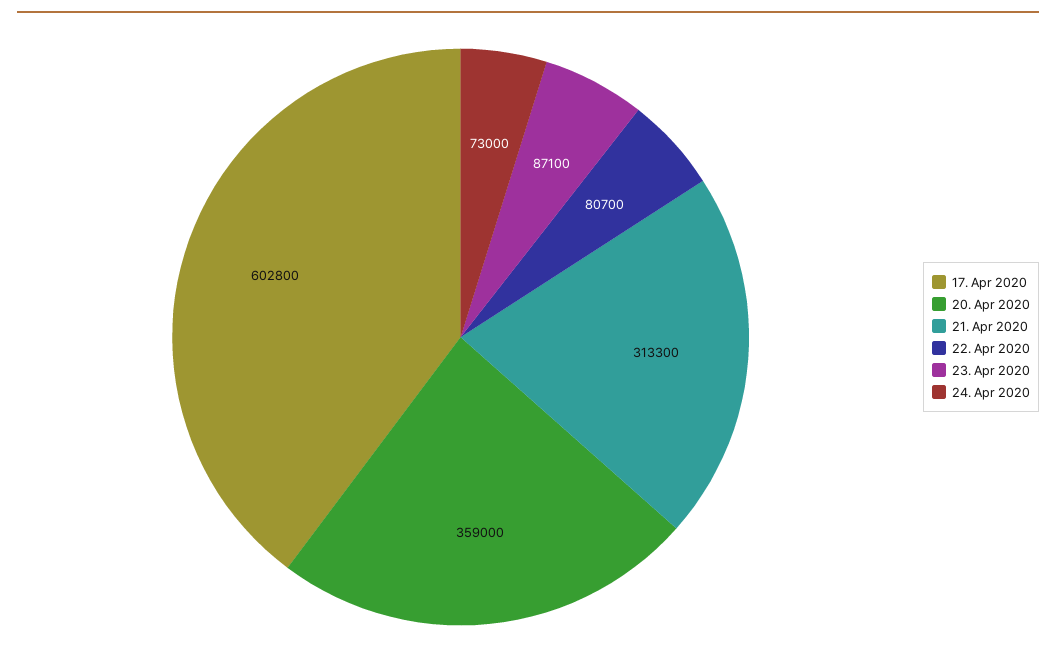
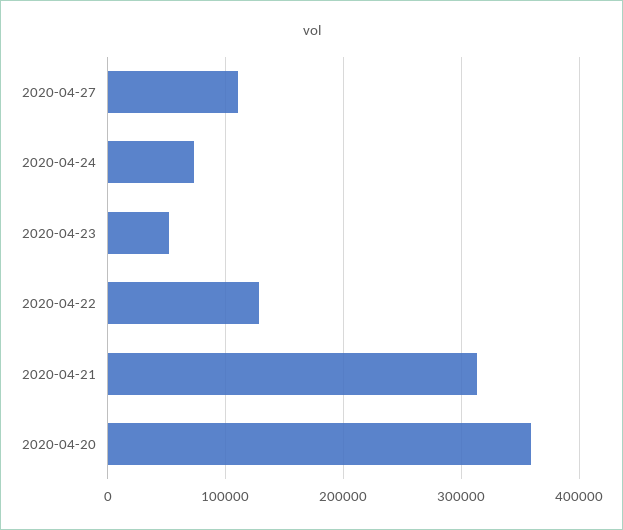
17. Apr 2020: 602800 -> none
22. Apr 2020: 80700 -> 130000
23. Apr 2020: 87100 -> 50000
2020-04-27: none -> 110000

